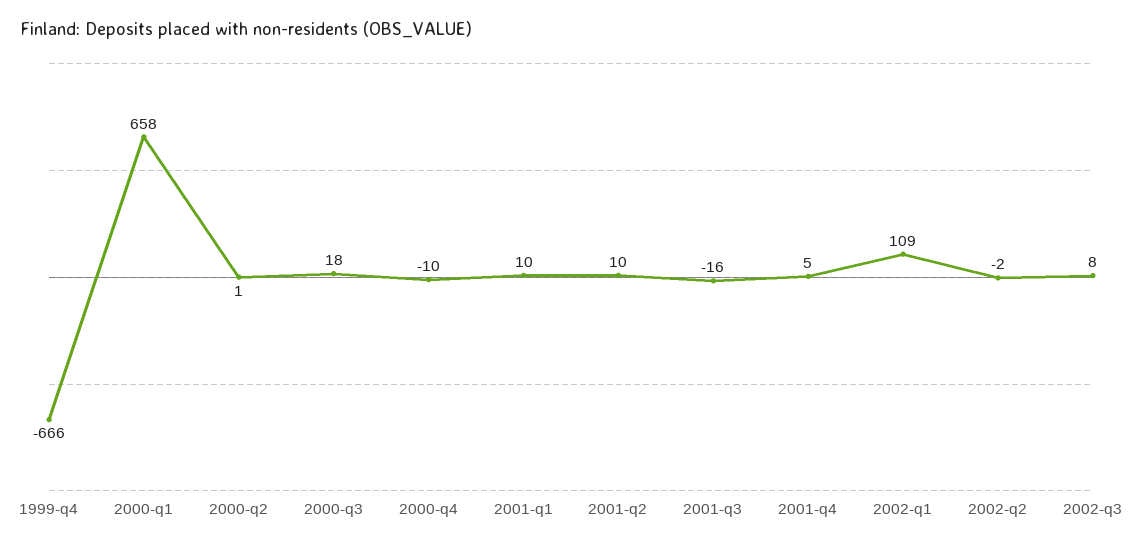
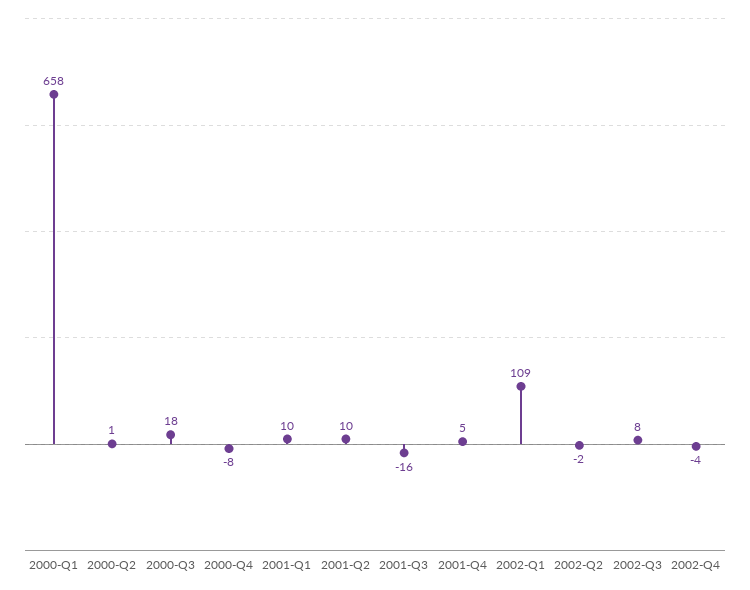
1999-q4: -666 -> none
2000-q4: -10 -> -8
2002-Q4: none -> -4

